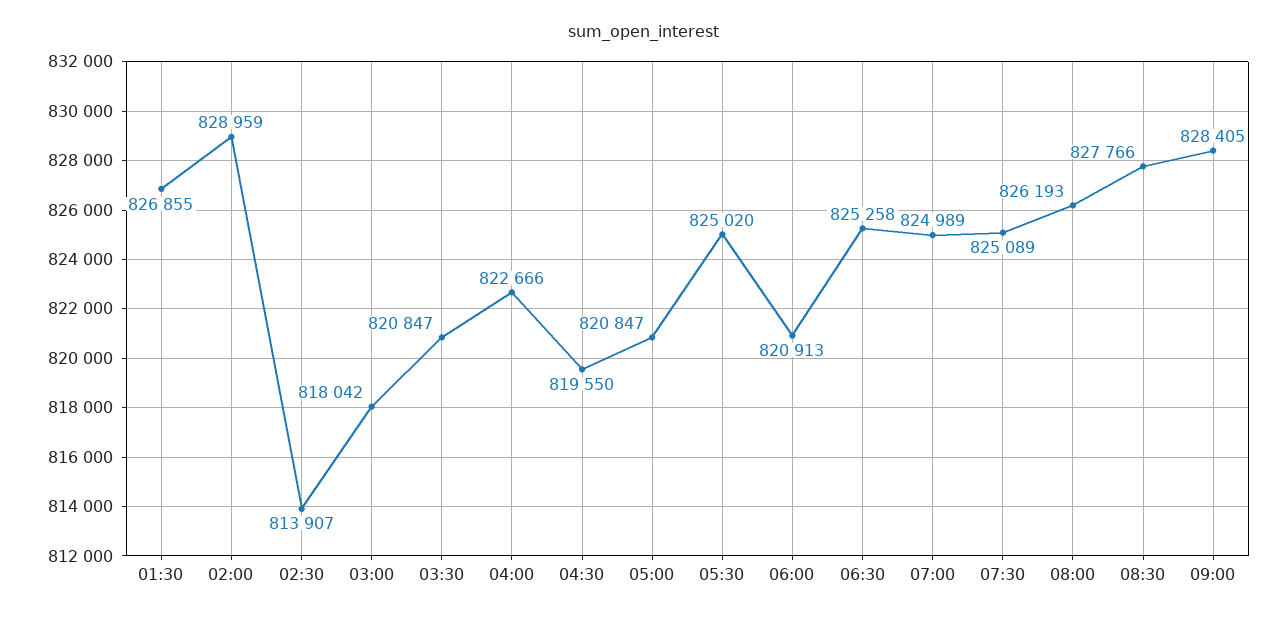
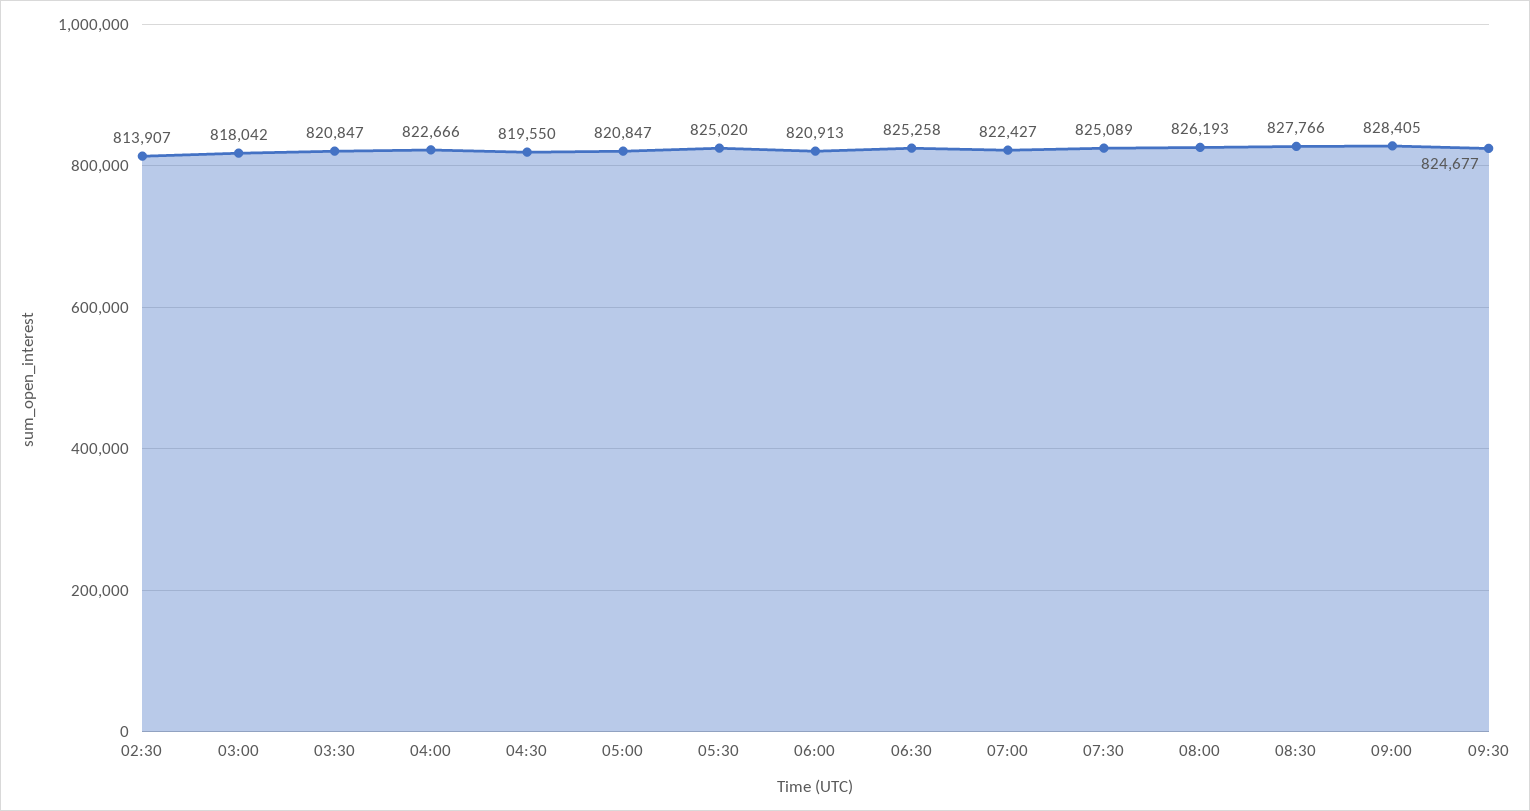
01:30: 826855 -> none
02:00: 828959 -> none
07:00: 824989 -> 822427
09:30: none -> 824677

